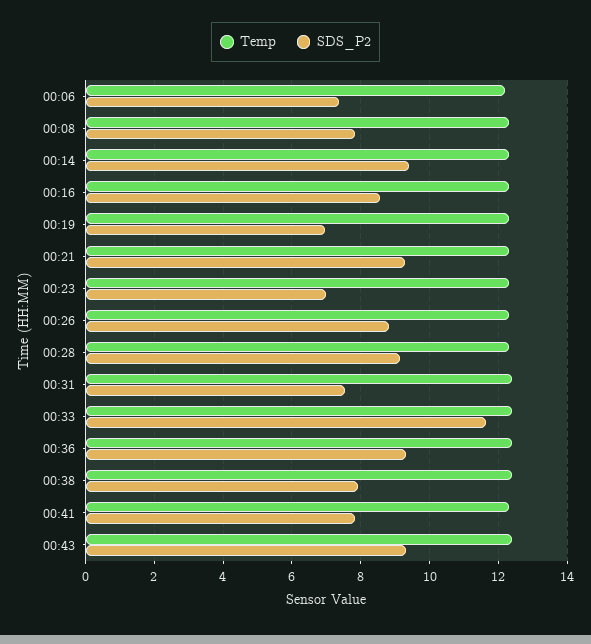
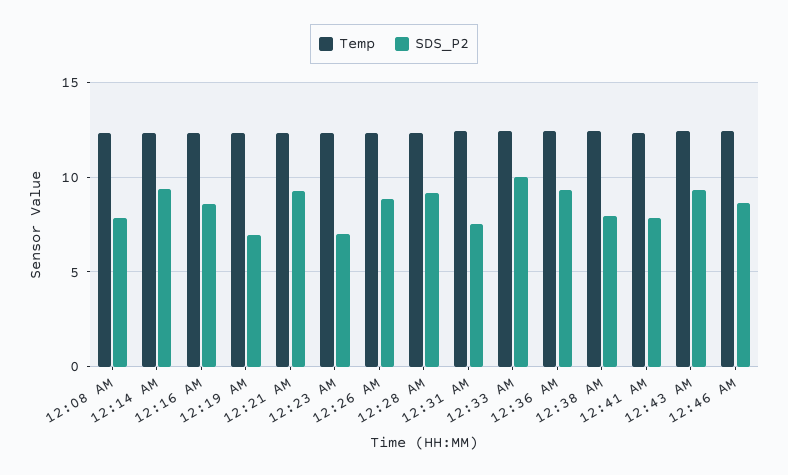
Temp, 00:06: 12.2 -> none
SDS_P2, 00:06: 7.4 -> none
SDS_P2, 00:33: 11.6 -> 10
Temp, 12:46 AM: none -> 12.5
SDS_P2, 12:46 AM: none -> 8.5

